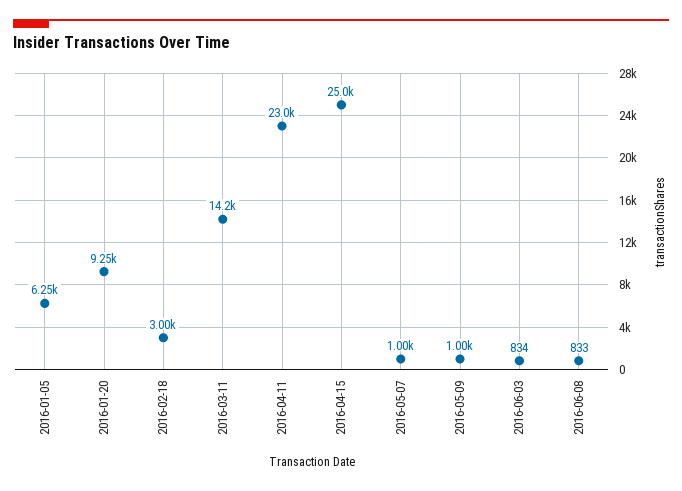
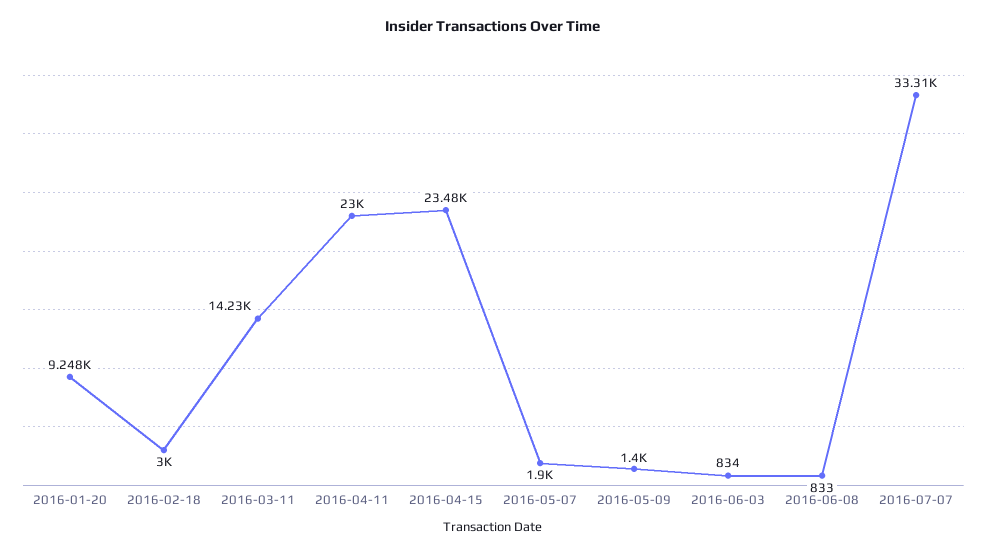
2016-01-05: 6250 -> none
2016-04-15: 25000 -> 23480
2016-05-07: 1000 -> 1900
2016-05-09: 1000 -> 1400
2016-07-07: none -> 33310

